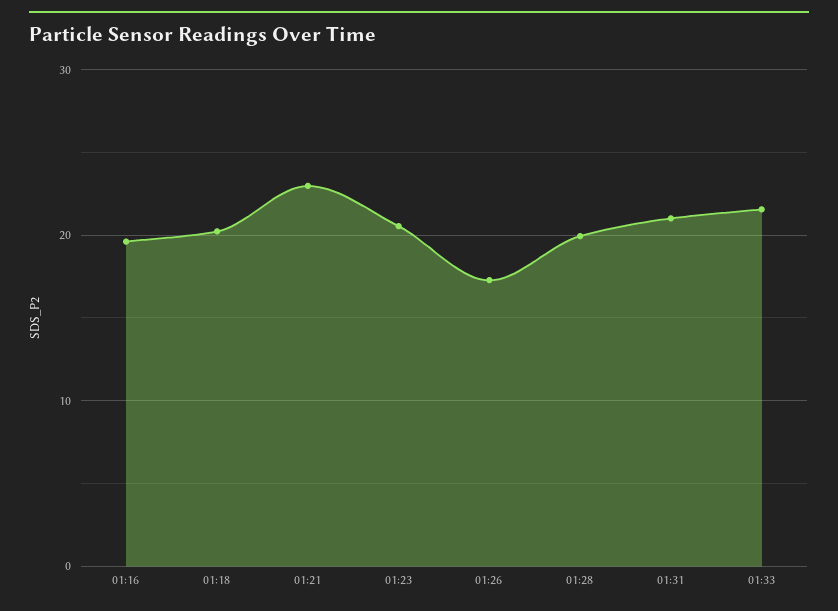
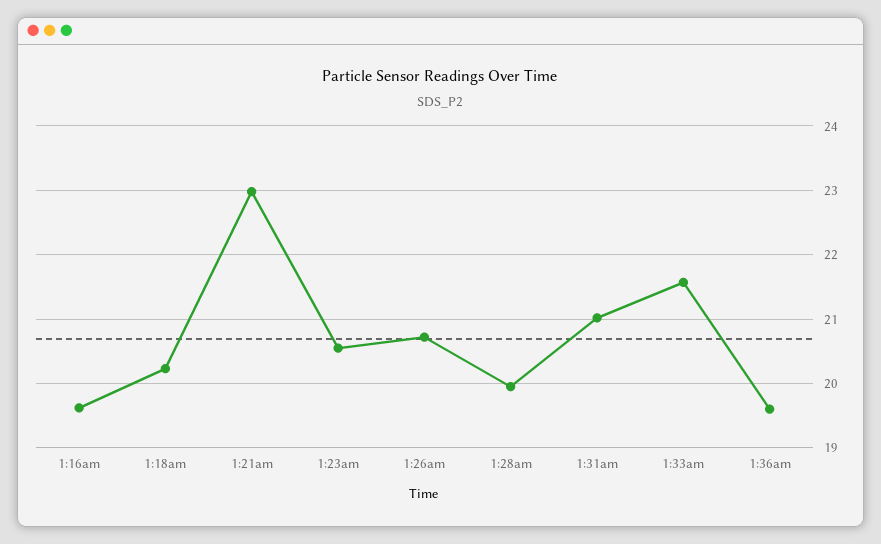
01:26: 17 -> 20.7
1:36am: none -> 19.6

